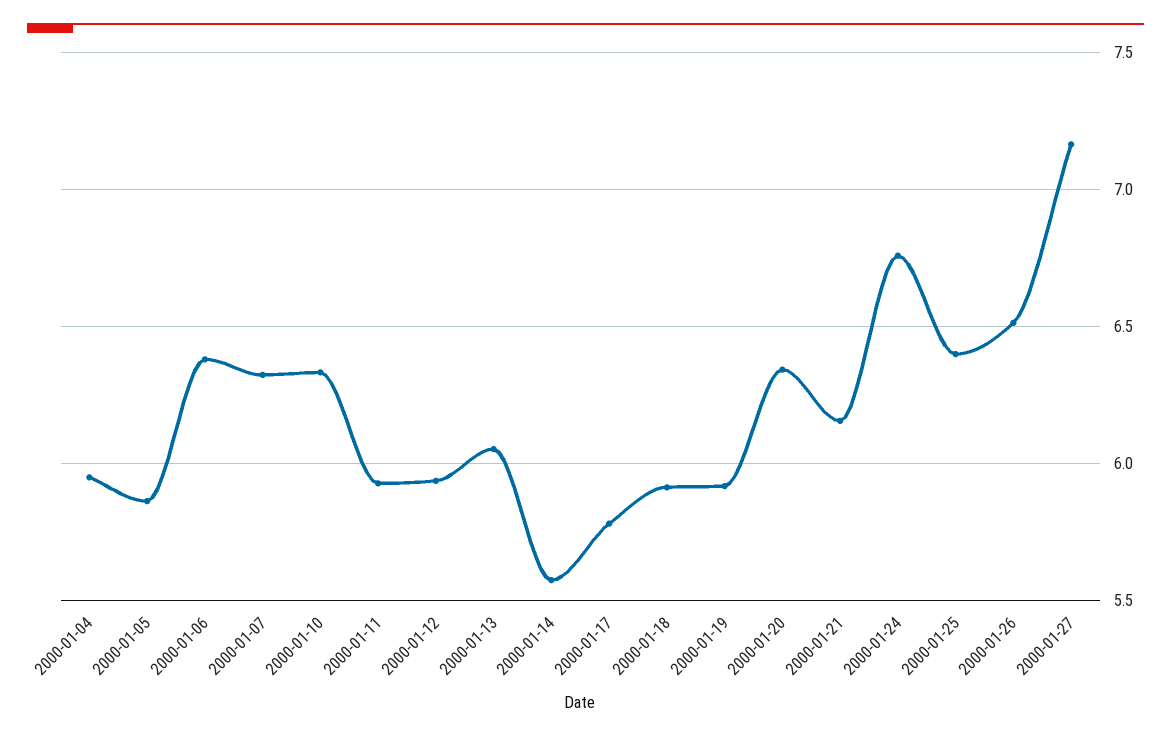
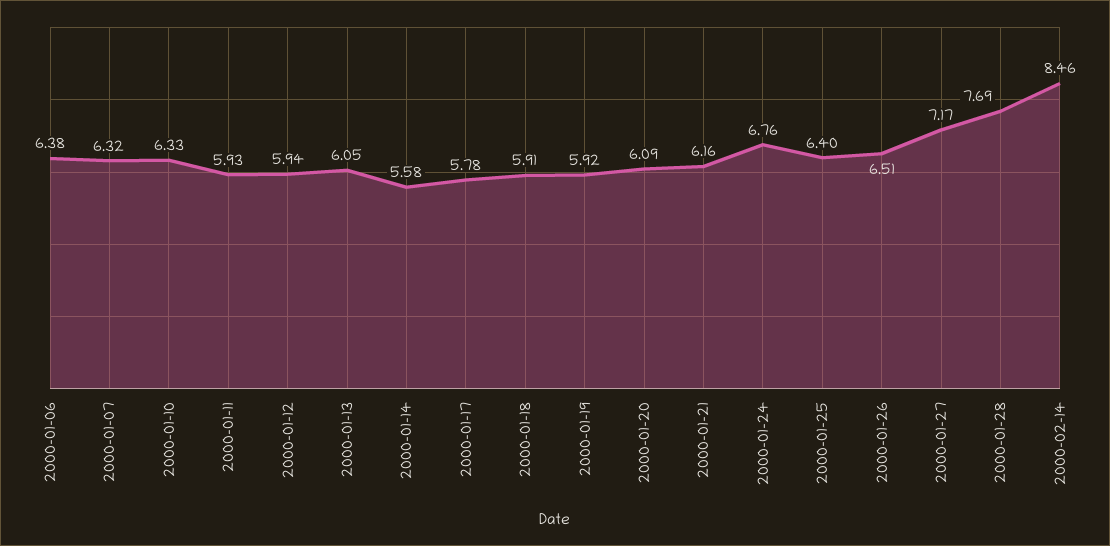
2000-01-04: 5.95 -> none
2000-01-05: 5.85 -> none
2000-01-20: 6.35 -> 6.09
2000-01-28: none -> 7.69
2000-02-14: none -> 8.46

